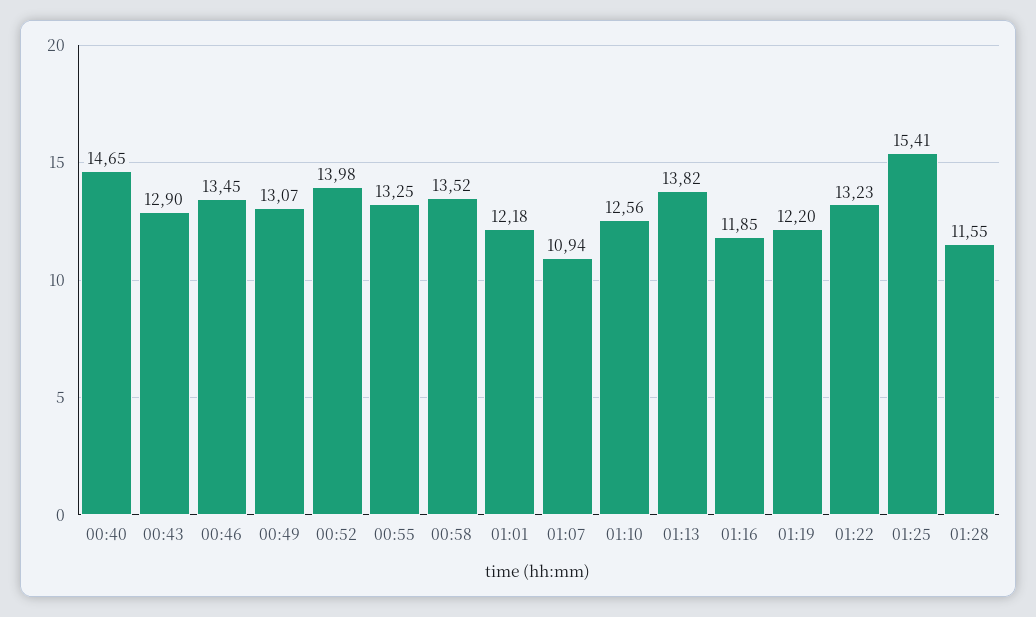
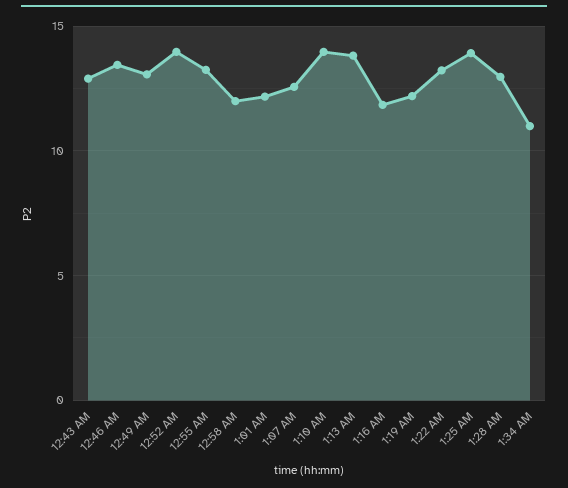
00:40: 14.65 -> none
00:58: 13.52 -> 12
01:07: 10.94 -> 12.5
01:10: 12.56 -> 14
01:25: 15.41 -> 14
01:28: 11.55 -> 13
1:34 AM: none -> 11

